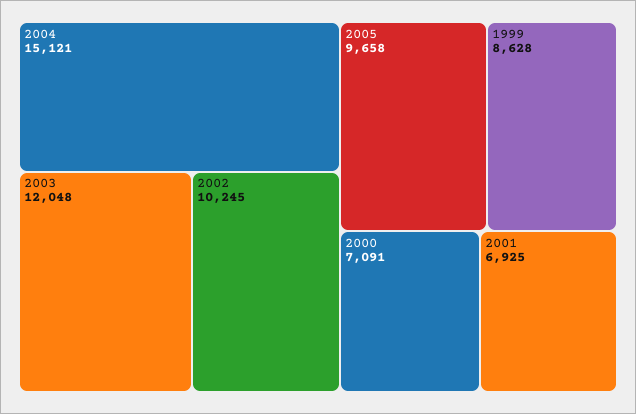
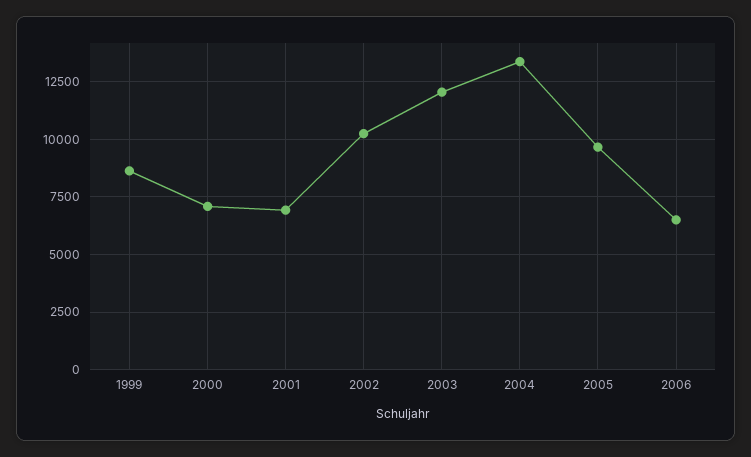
2004: 15121 -> 13500
2006: none -> 6500

